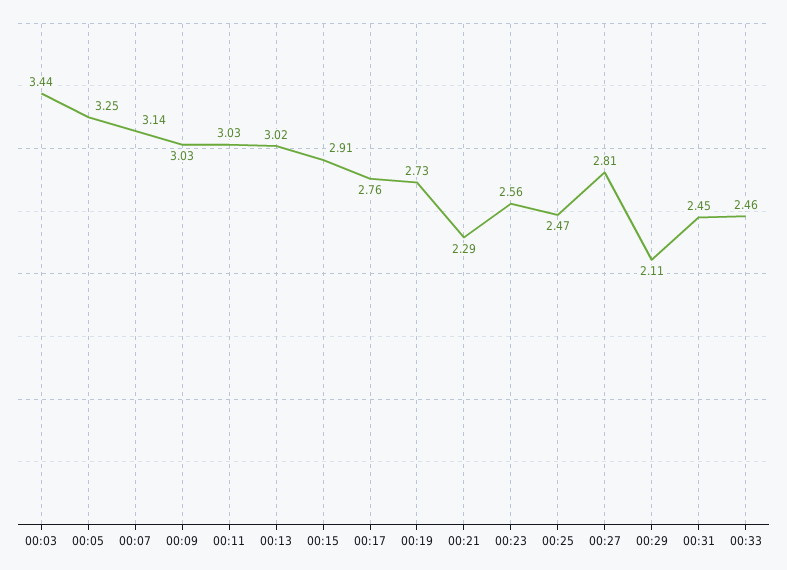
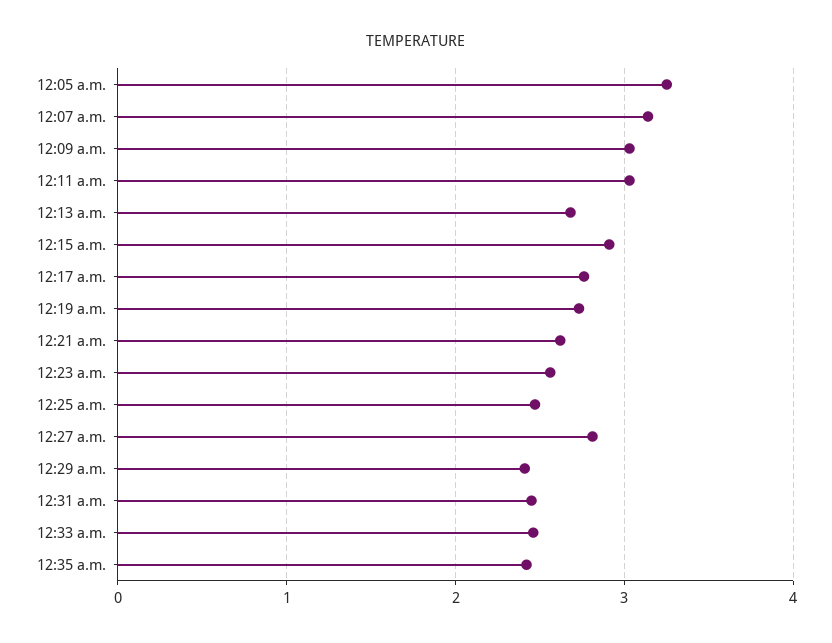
00:03: 3.44 -> none
00:13: 3.02 -> 2.7
00:21: 2.29 -> 2.6
00:29: 2.11 -> 2.4
12:35 a.m.: none -> 2.4

